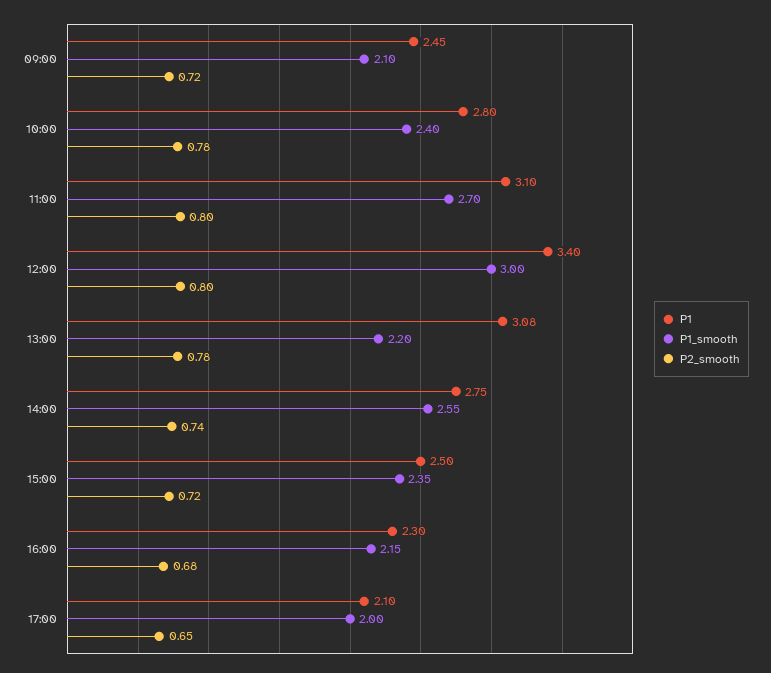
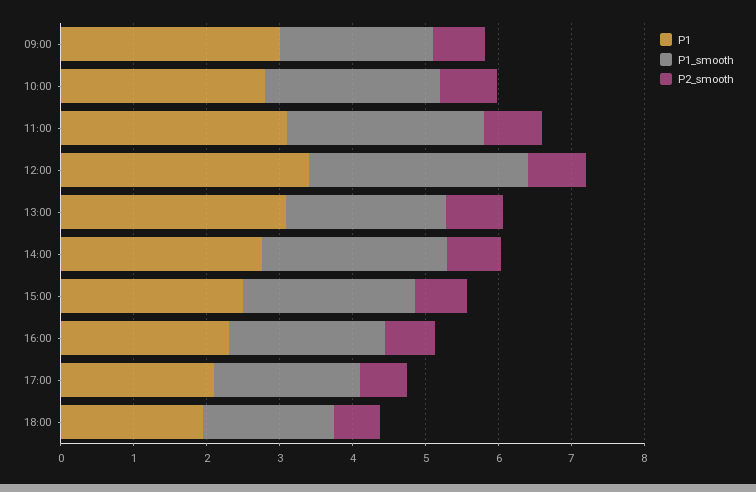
P1, 09:00: 2.45 -> 3
P1, 18:00: none -> 2
P1_smooth, 18:00: none -> 1.8
P2_smooth, 18:00: none -> 0.6

